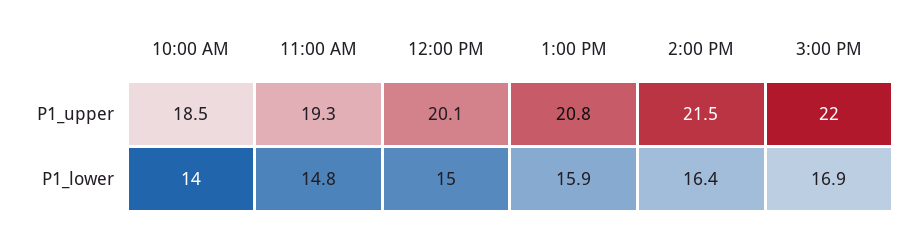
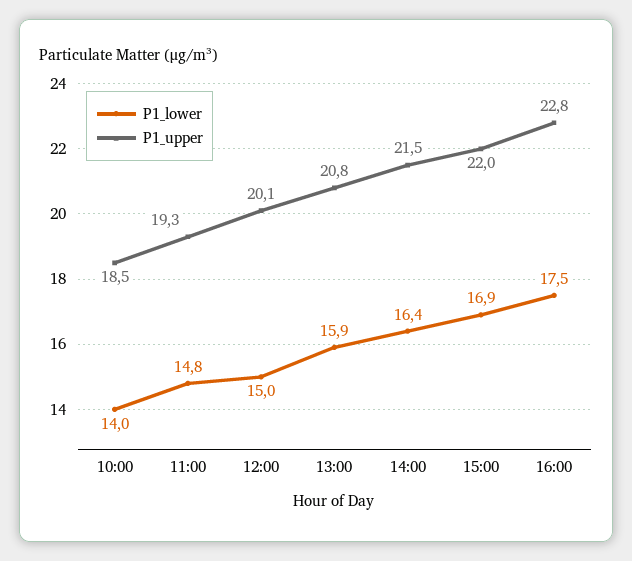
P1_lower, 16:00: none -> 17.5
P1_upper, 16:00: none -> 22.8

